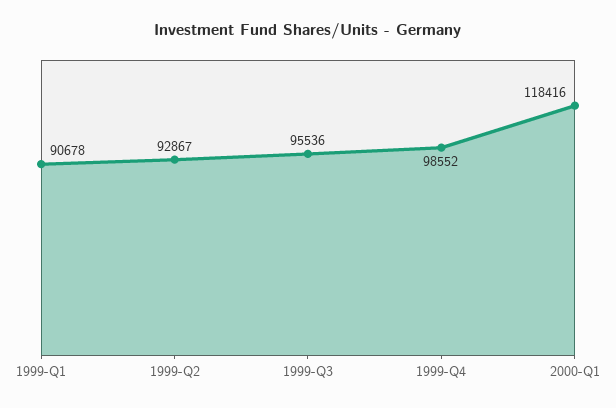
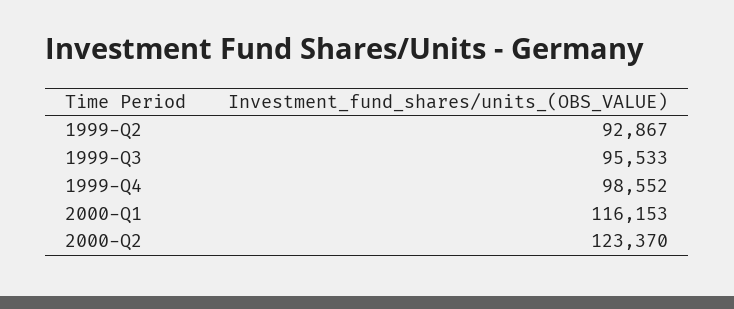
1999-Q1: 90678 -> none
1999-Q3: 95536 -> 95533
2000-Q1: 118416 -> 116153
2000-Q2: none -> 123370

